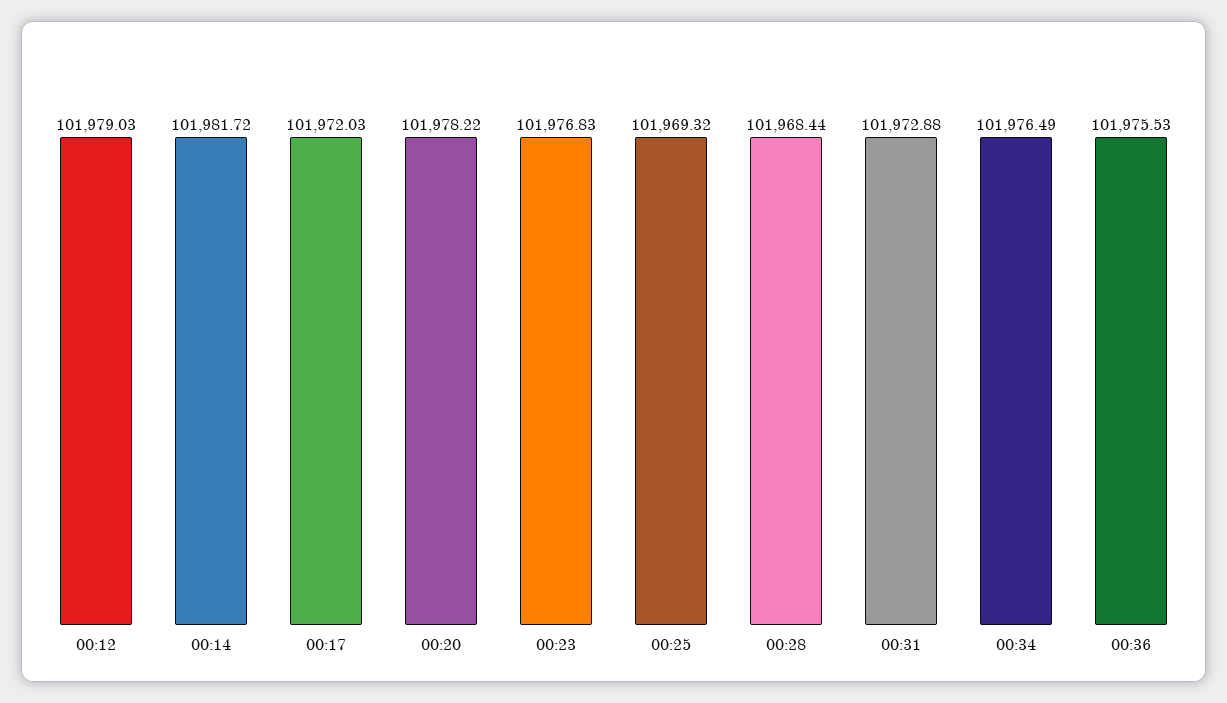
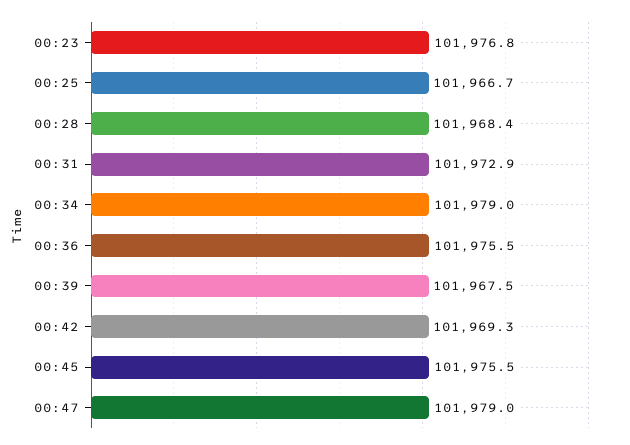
00:12: 101979.03 -> none
00:14: 101981.72 -> none
00:17: 101972.03 -> none
00:20: 101978.22 -> none
00:25: 101969.32 -> 101966.7
00:34: 101976.49 -> 101979
00:39: none -> 101967.5
00:42: none -> 101969.3
00:45: none -> 101975.5
00:47: none -> 101979

